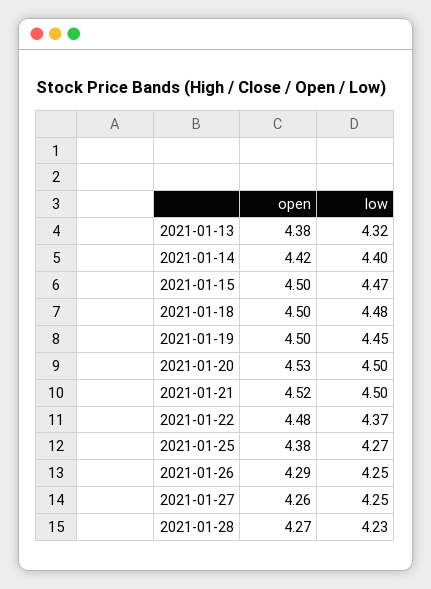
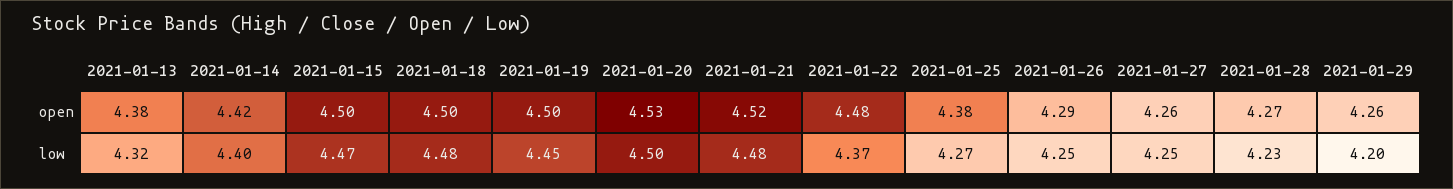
low, 2021-01-21: 4.5 -> 4.48
open, 2021-01-29: none -> 4.26
low, 2021-01-29: none -> 4.2

